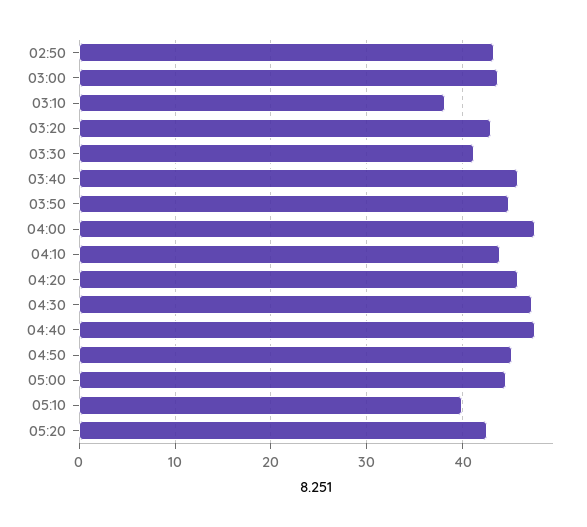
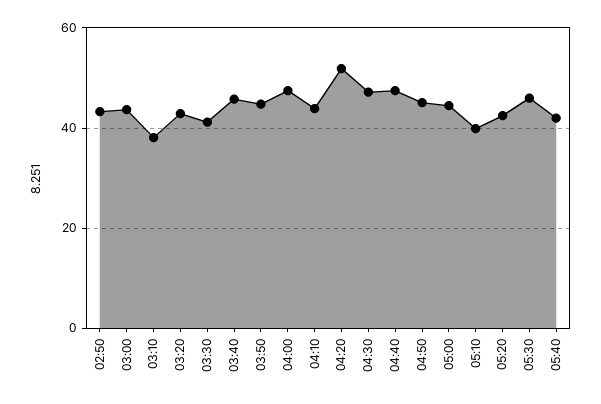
04:20: 46 -> 52
05:30: none -> 46
05:40: none -> 42

